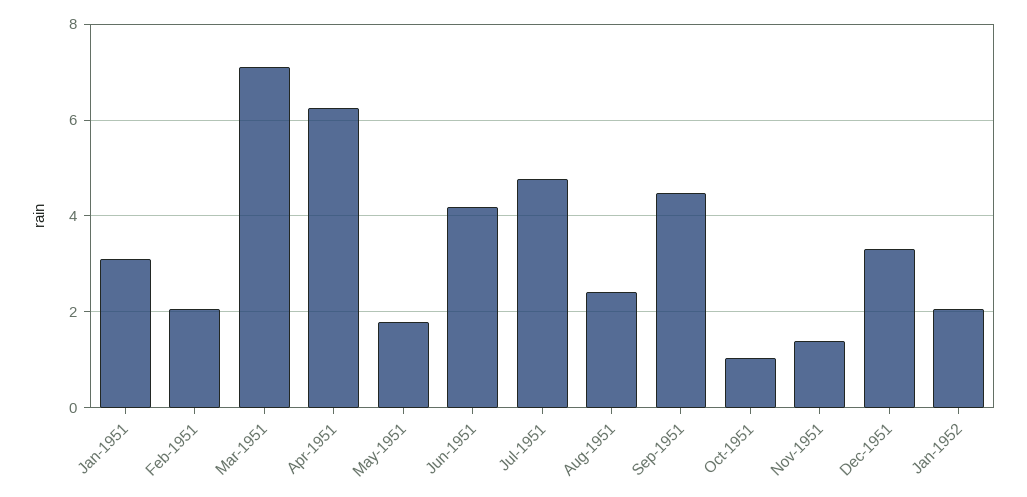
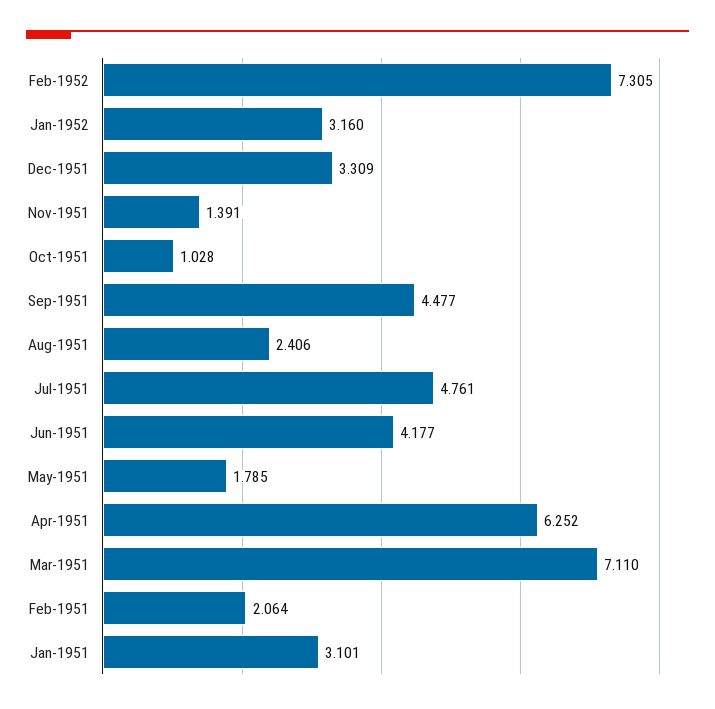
Jan-1952: 2 -> 3.16
Feb-1952: none -> 7.305

